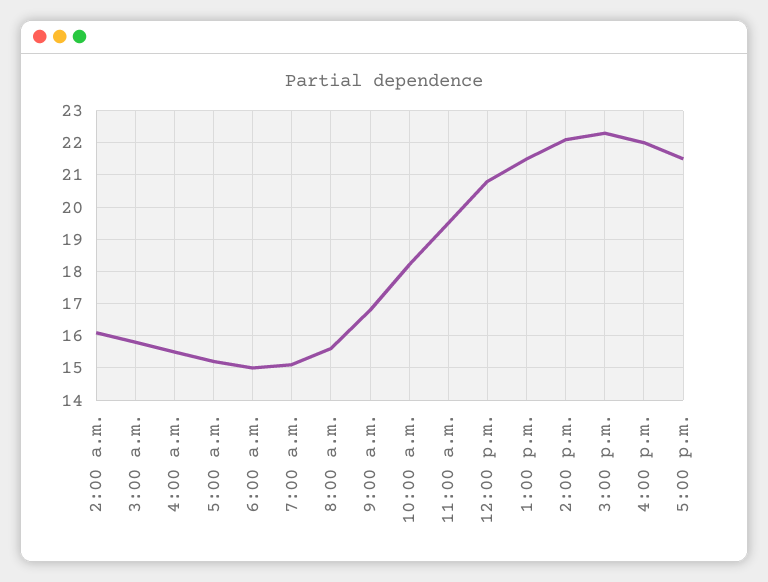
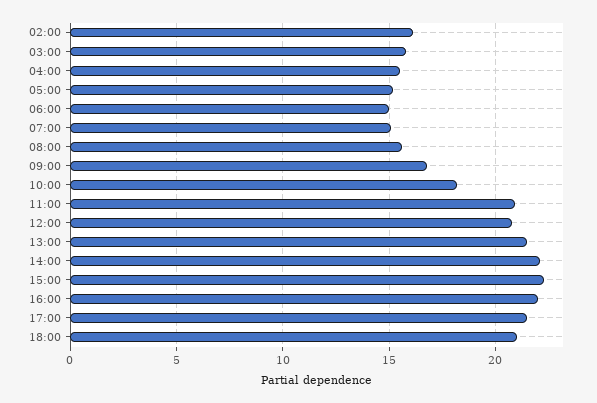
11:00 a.m.: 19.5 -> 21
18:00: none -> 21

